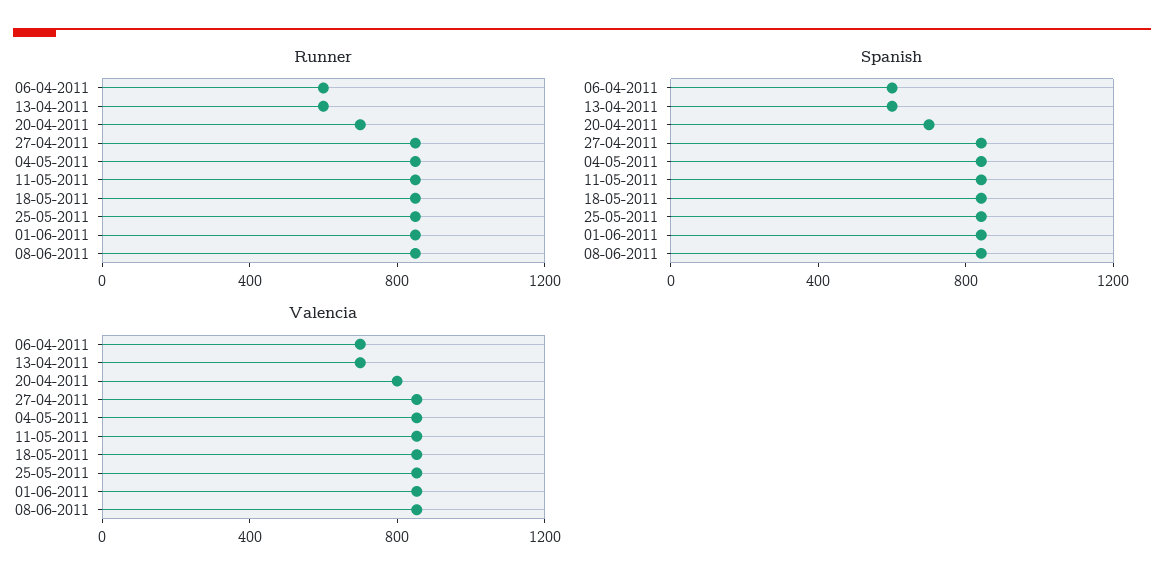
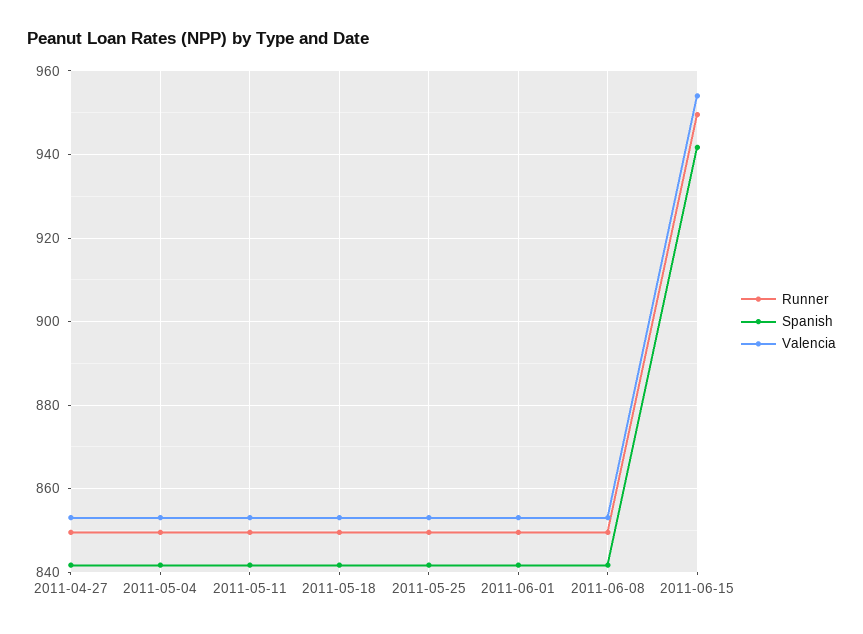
Runner, 06-04-2011: 600 -> none
Runner, 13-04-2011: 600 -> none
Runner, 20-04-2011: 700 -> none
Spanish, 06-04-2011: 600 -> none
Spanish, 13-04-2011: 600 -> none
Spanish, 20-04-2011: 700 -> none
Valencia, 06-04-2011: 700 -> none
Valencia, 13-04-2011: 700 -> none
Valencia, 20-04-2011: 800 -> none
Runner, 2011-06-15: none -> 950
Spanish, 2011-06-15: none -> 942
Valencia, 2011-06-15: none -> 954

